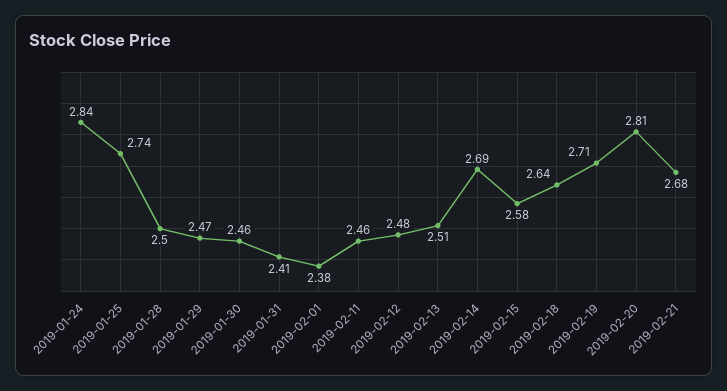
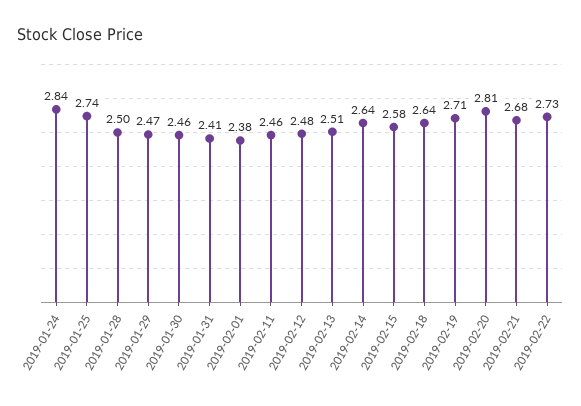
2019-02-14: 2.69 -> 2.64
2019-02-22: none -> 2.73

